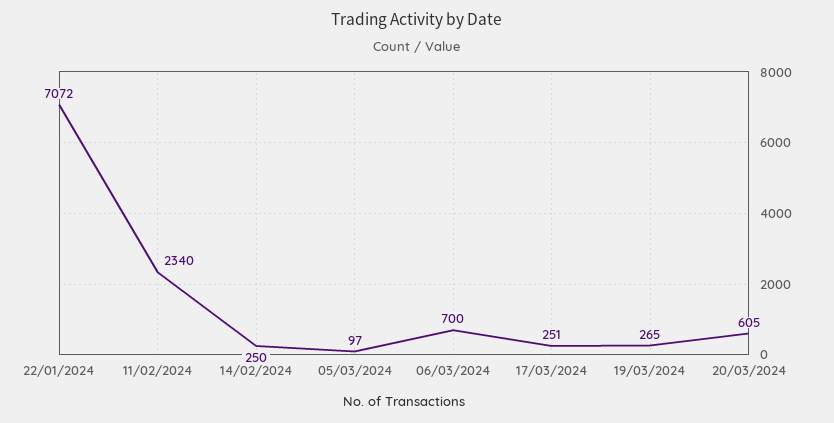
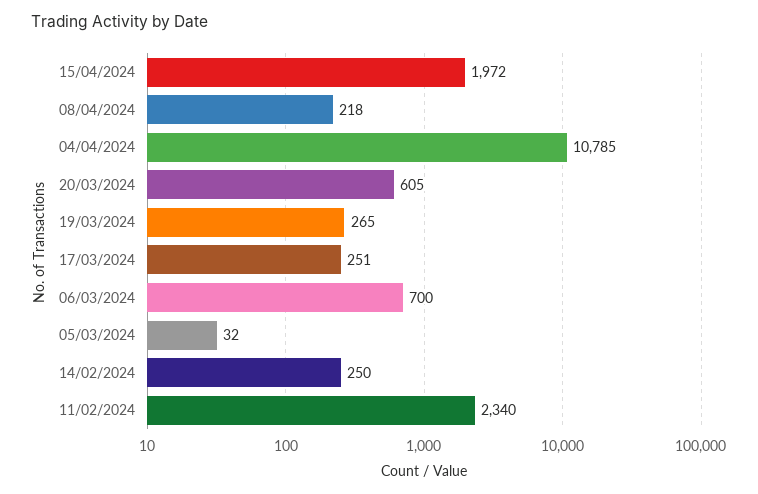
22/01/2024: 7072 -> none
05/03/2024: 97 -> 32
15/04/2024: none -> 1972
08/04/2024: none -> 218
04/04/2024: none -> 10785

